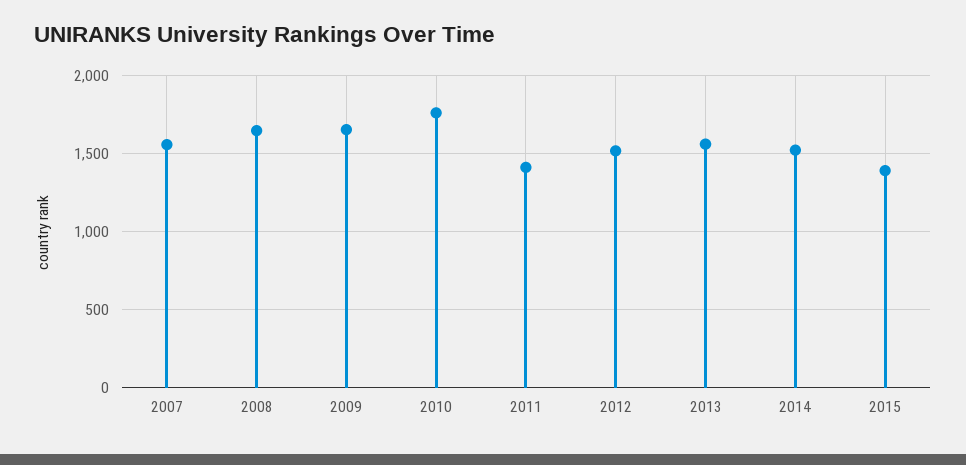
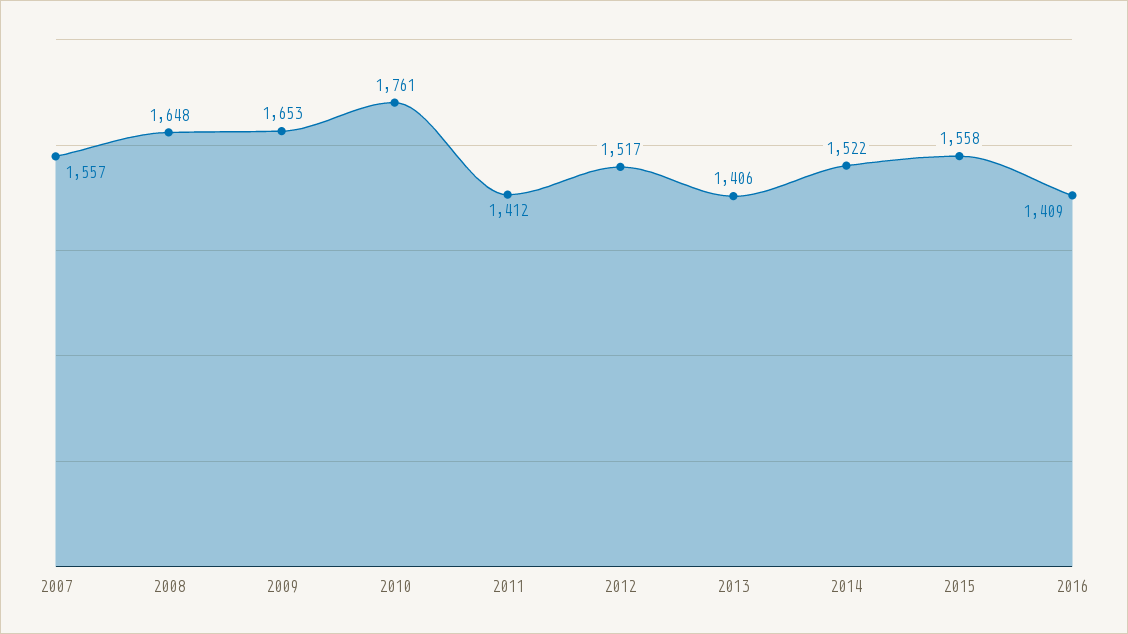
2013: 1550 -> 1406
2015: 1400 -> 1558
2016: none -> 1409

